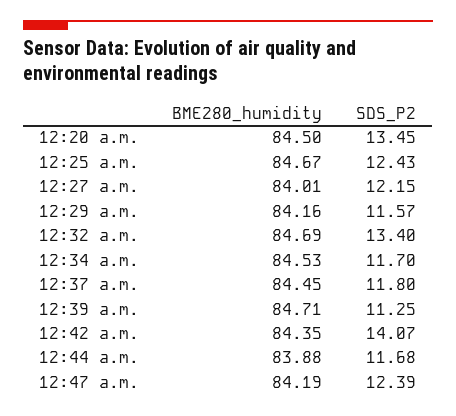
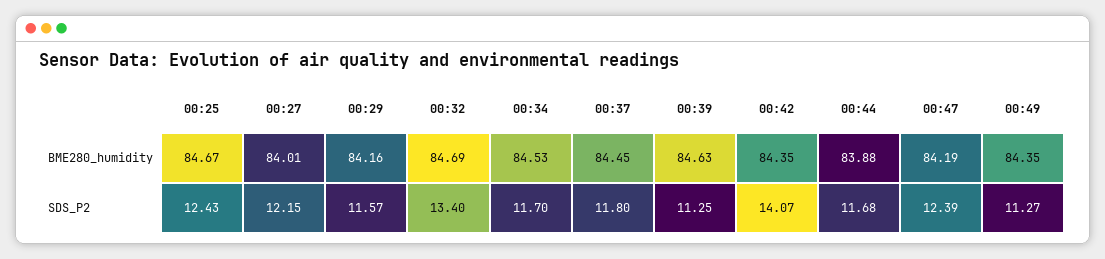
BME280_humidity, 12:20 a.m.: 84.5 -> none
SDS_P2, 12:20 a.m.: 13.45 -> none
BME280_humidity, 12:39 a.m.: 84.71 -> 84.63
BME280_humidity, 00:49: none -> 84.35
SDS_P2, 00:49: none -> 11.27

